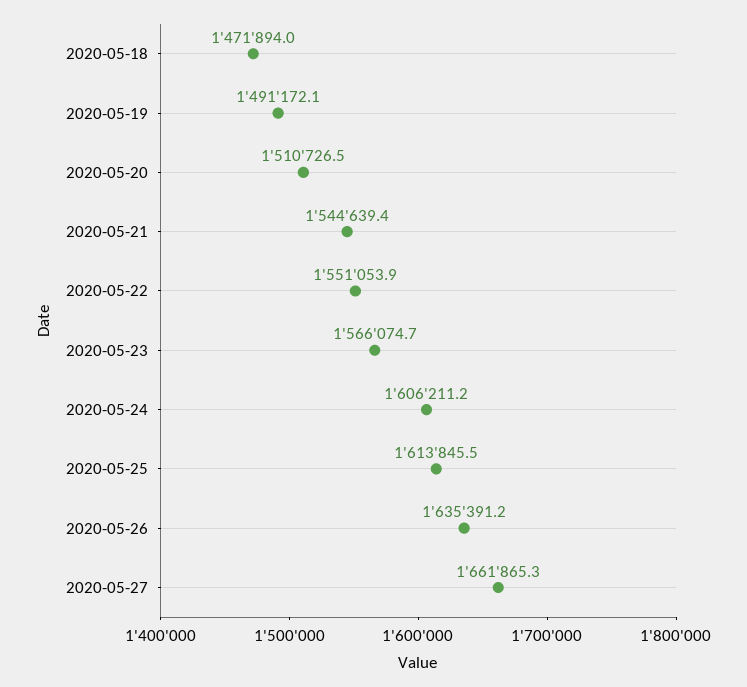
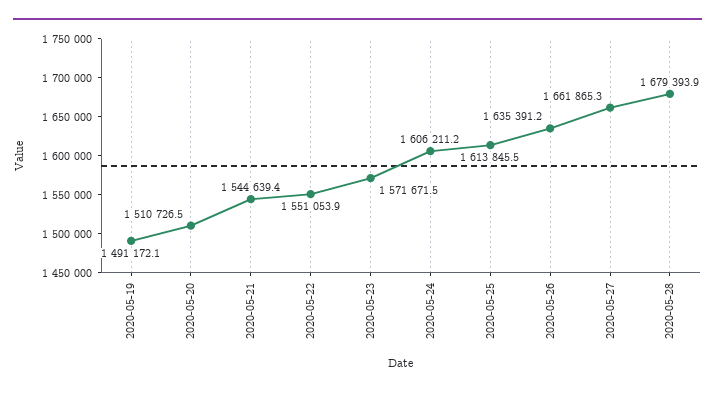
2020-05-18: 1471894 -> none
2020-05-23: 1566074.7 -> 1571671.5
2020-05-28: none -> 1679393.9

